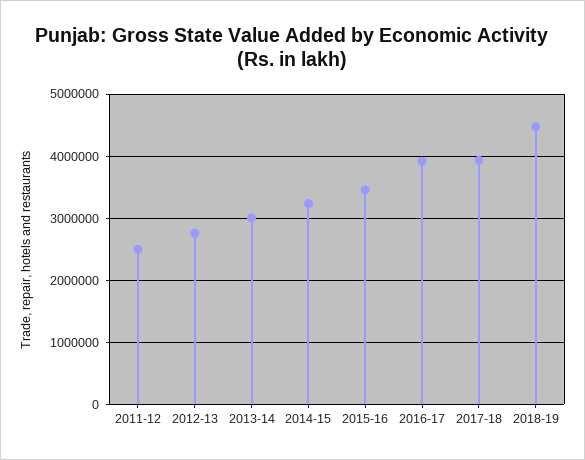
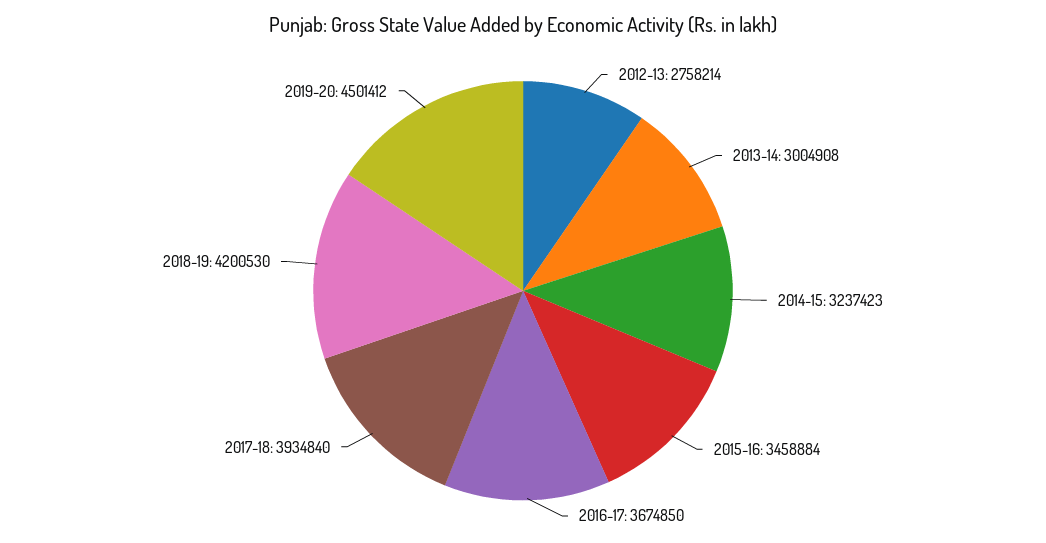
2011-12: 2500000 -> none
2016-17: 3900000 -> 3674850
2018-19: 4500000 -> 4200530
2019-20: none -> 4501412

